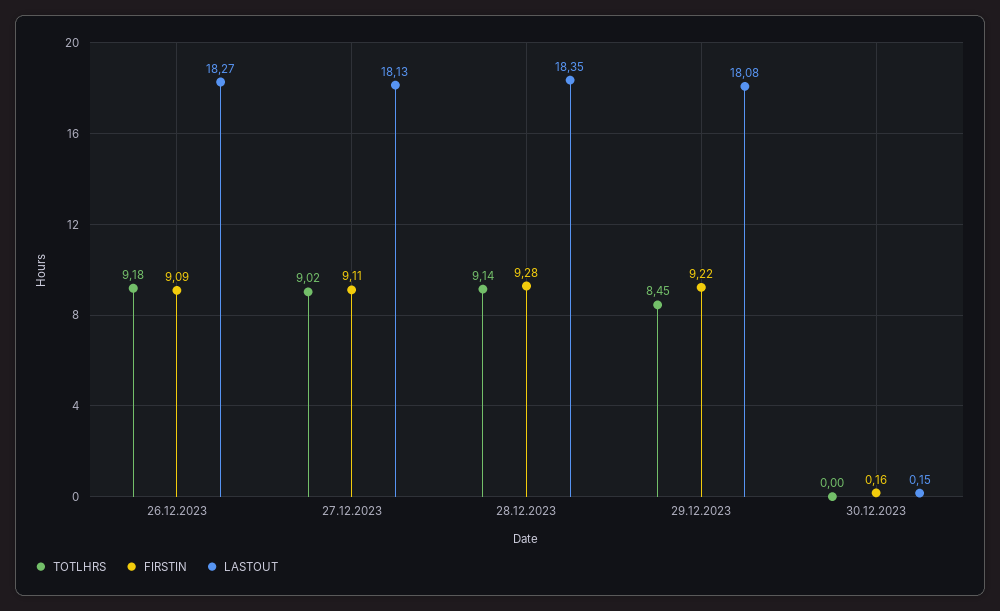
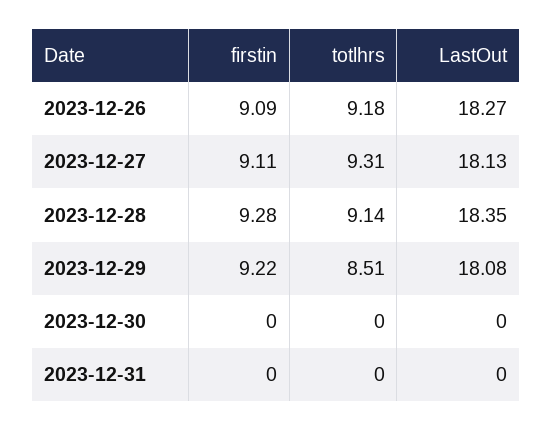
TOTLHRS, 27.12.2023: 9.02 -> 9.31
TOTLHRS, 29.12.2023: 8.45 -> 8.51
FIRSTIN, 30.12.2023: 0.16 -> 0
LASTOUT, 30.12.2023: 0.15 -> 0
FIRSTIN, 2023-12-31: none -> 0
TOTLHRS, 2023-12-31: none -> 0
LASTOUT, 2023-12-31: none -> 0

